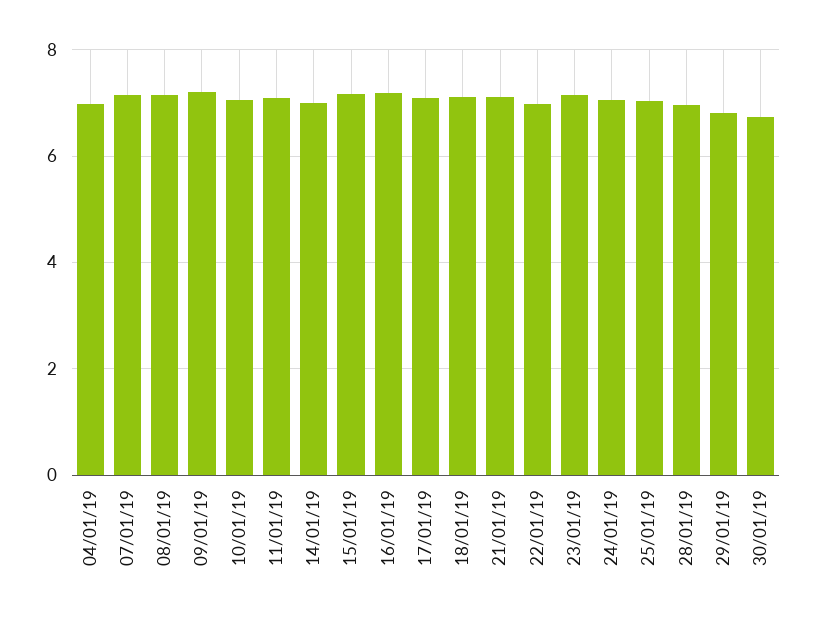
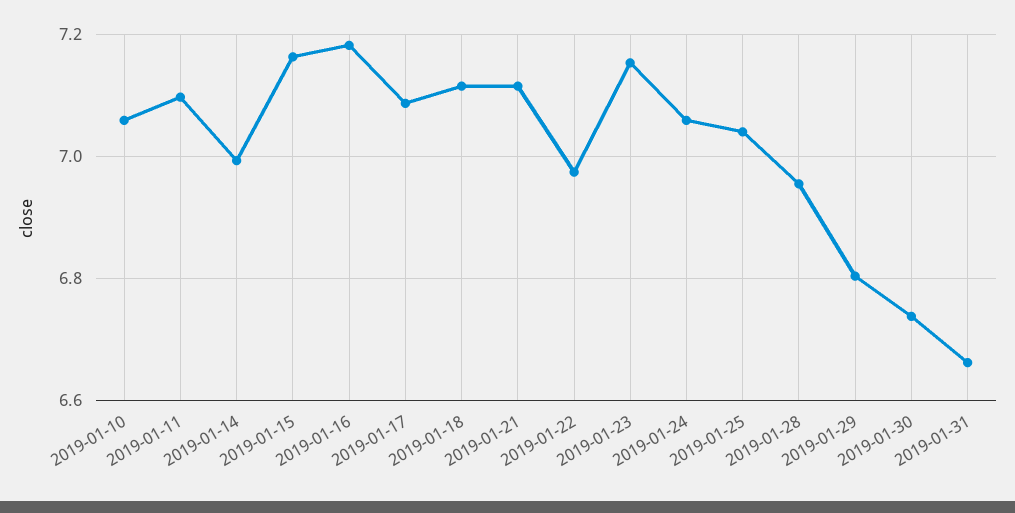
04/01/19: 7 -> none
07/01/19: 7.2 -> none
08/01/19: 7.2 -> none
09/01/19: 7.2 -> none
2019-01-31: none -> 6.66

